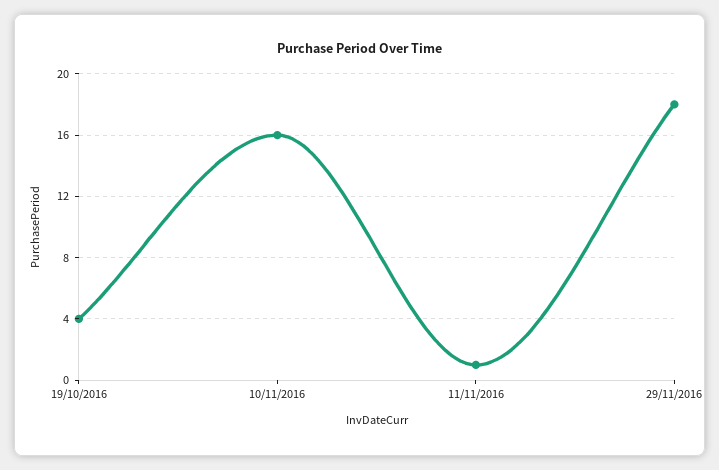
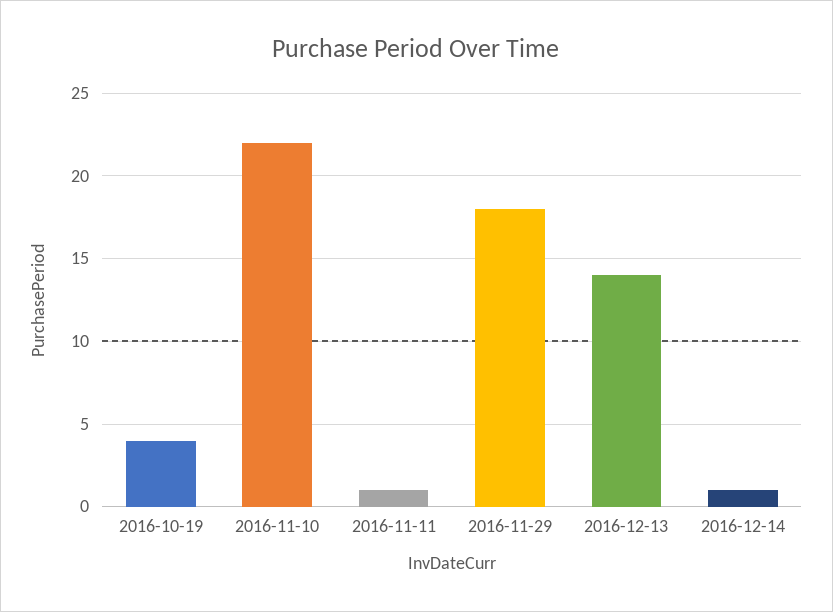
10/11/2016: 16 -> 22
2016-12-13: none -> 14
2016-12-14: none -> 1

